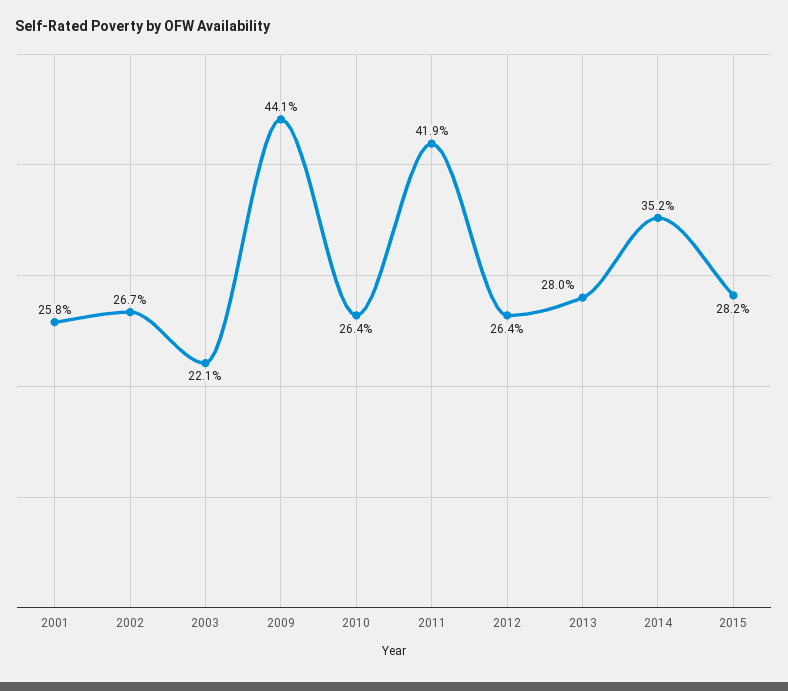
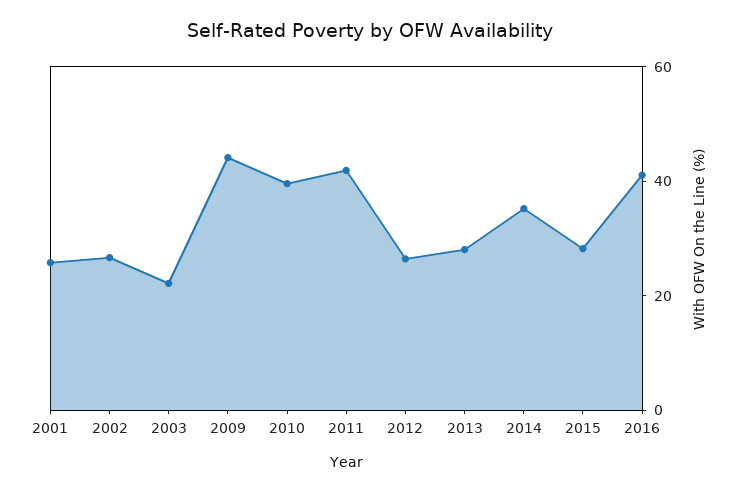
2010: 26.4 -> 40
2016: none -> 40

